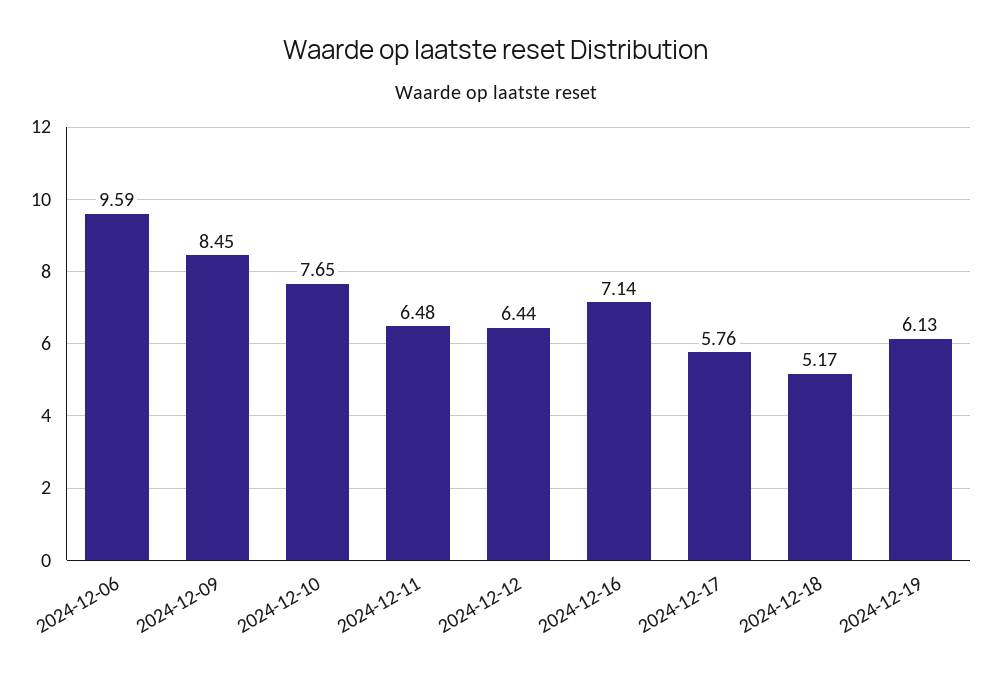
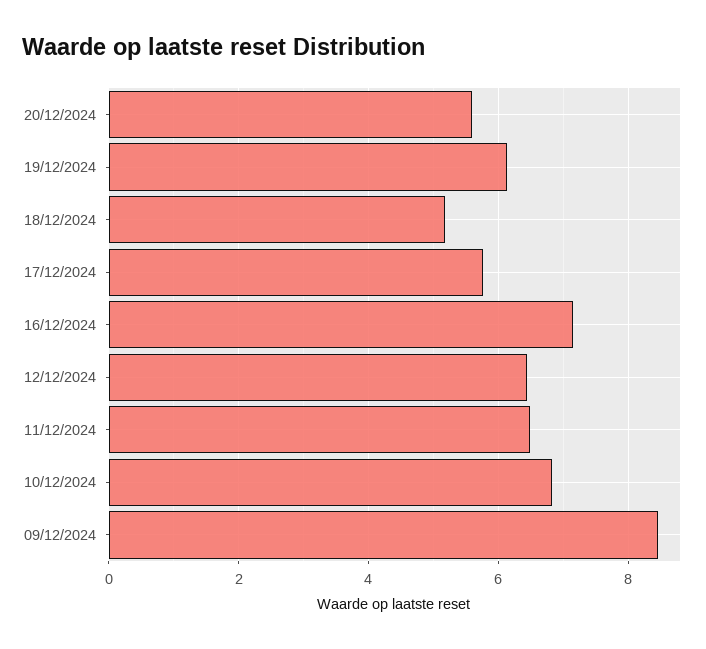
2024-12-06: 9.59 -> none
2024-12-10: 7.65 -> 6.8
20/12/2024: none -> 5.6

